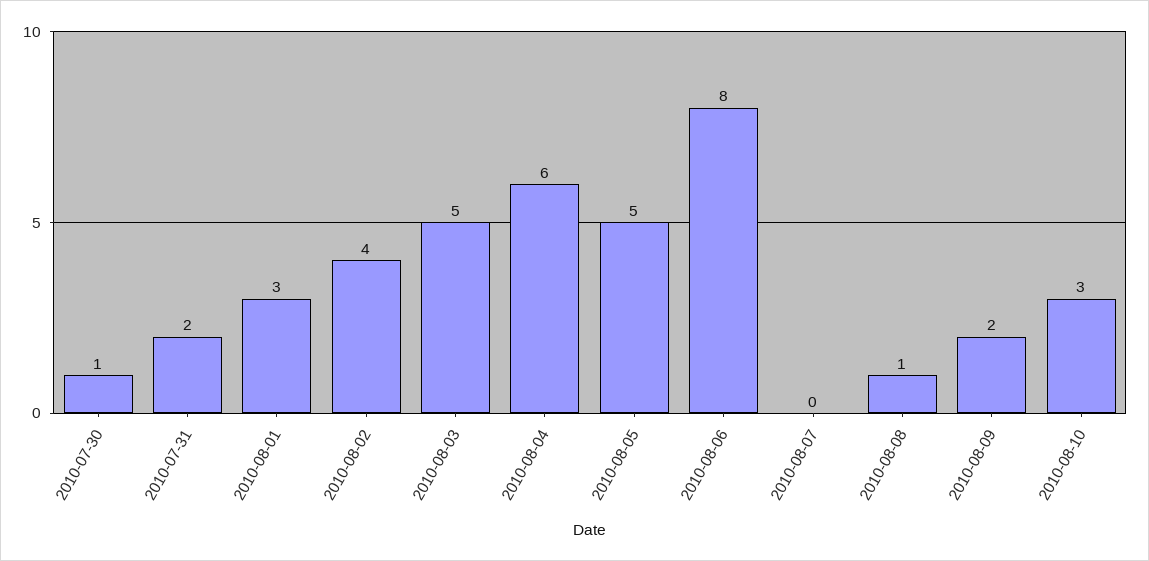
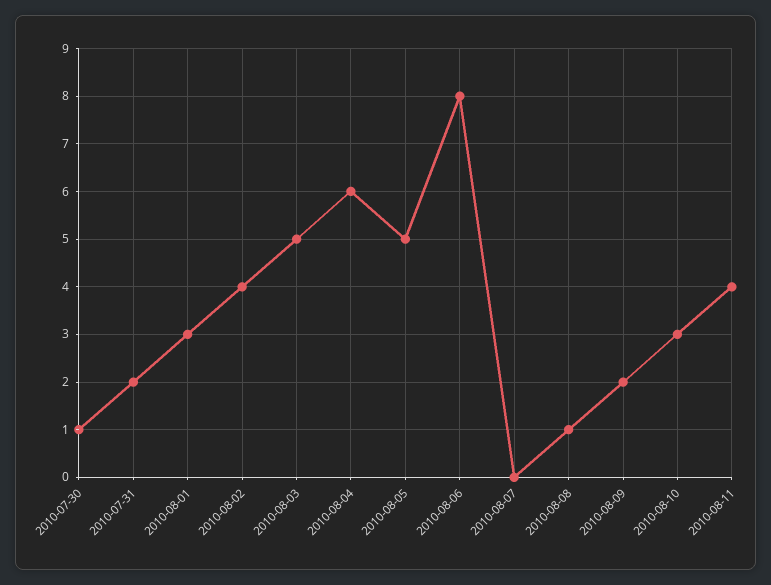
2010-08-11: none -> 4

